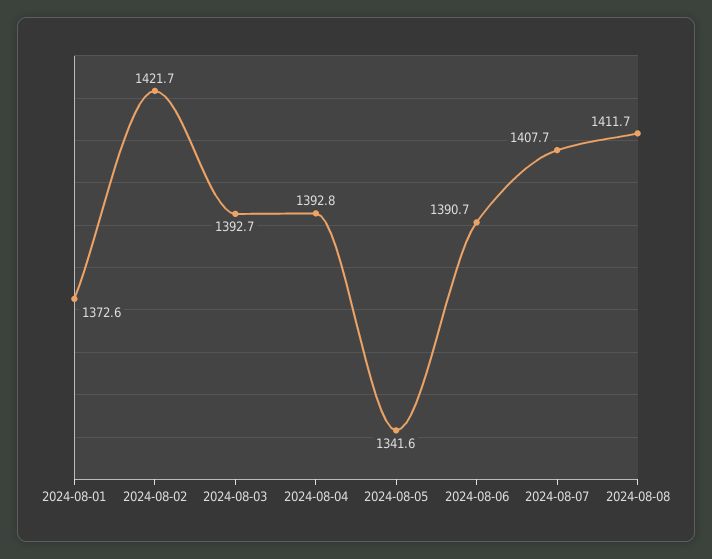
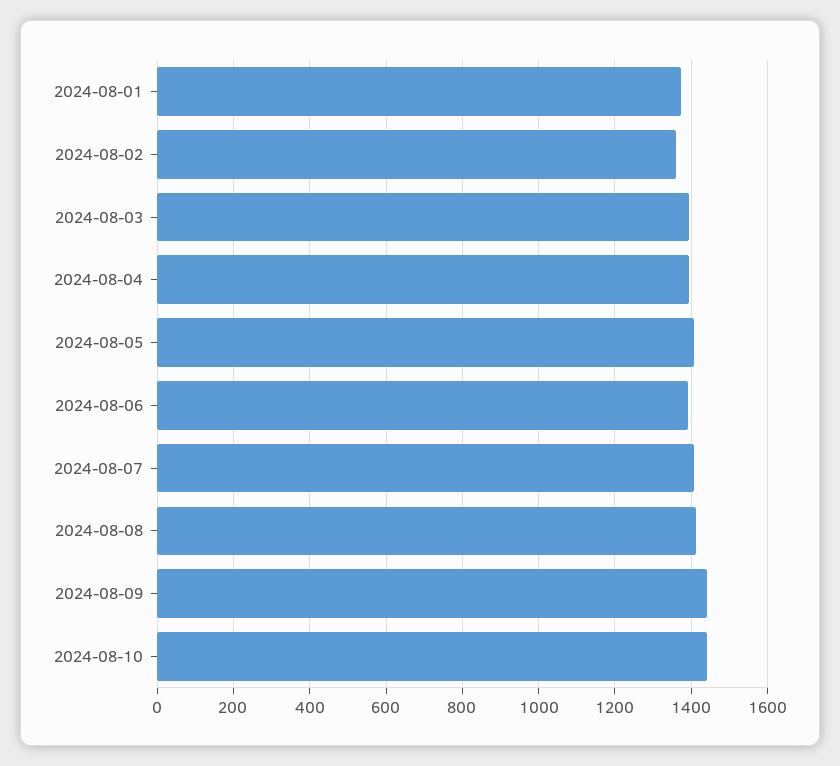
2024-08-02: 1421.7 -> 1360
2024-08-05: 1341.6 -> 1400
2024-08-09: none -> 1440
2024-08-10: none -> 1440

